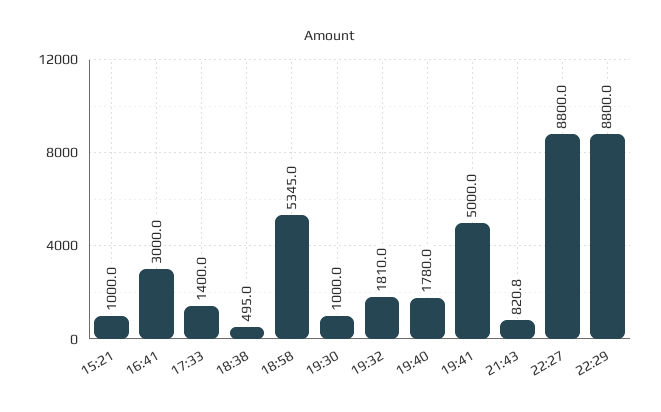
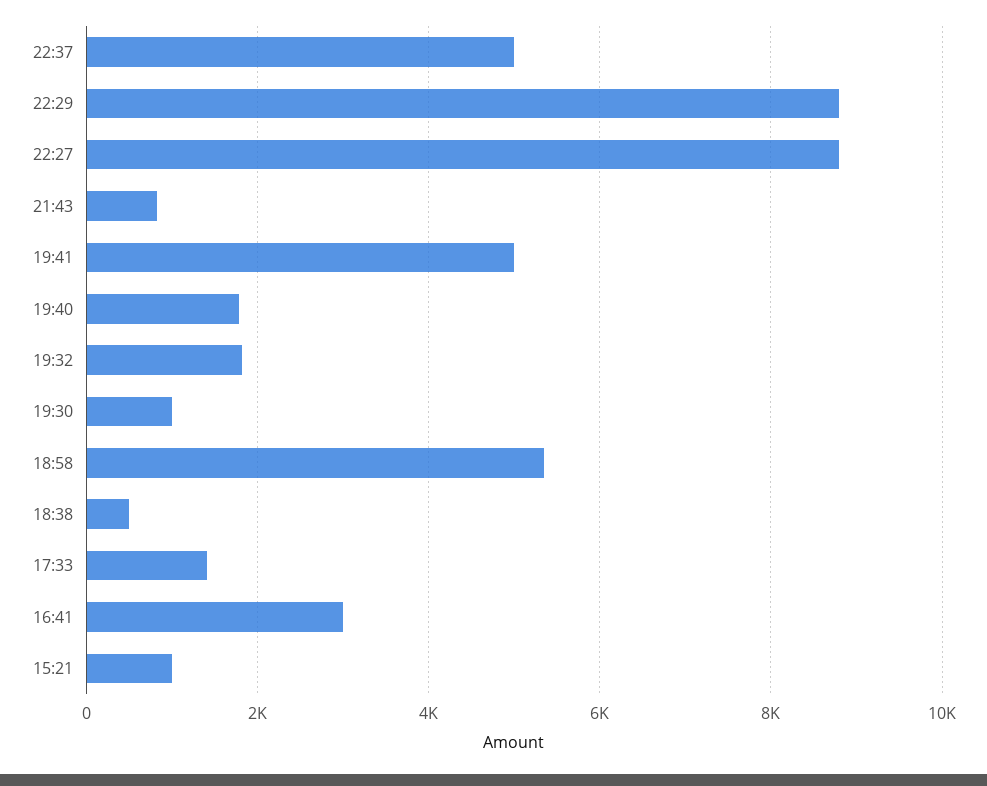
22:37: none -> 5000

